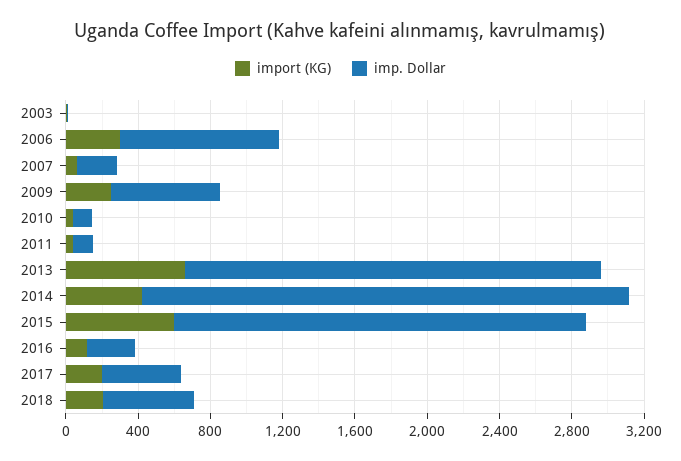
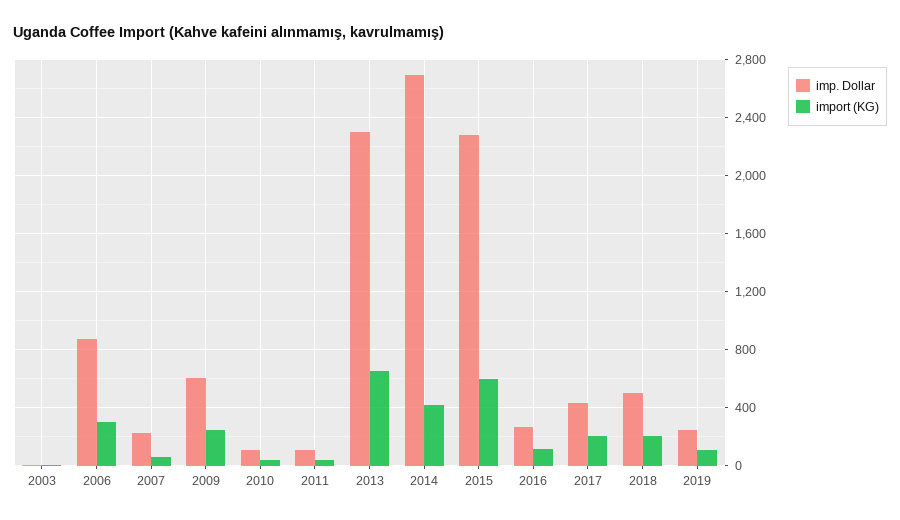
imp. Dollar, 2019: none -> 250
import (KG), 2019: none -> 100

